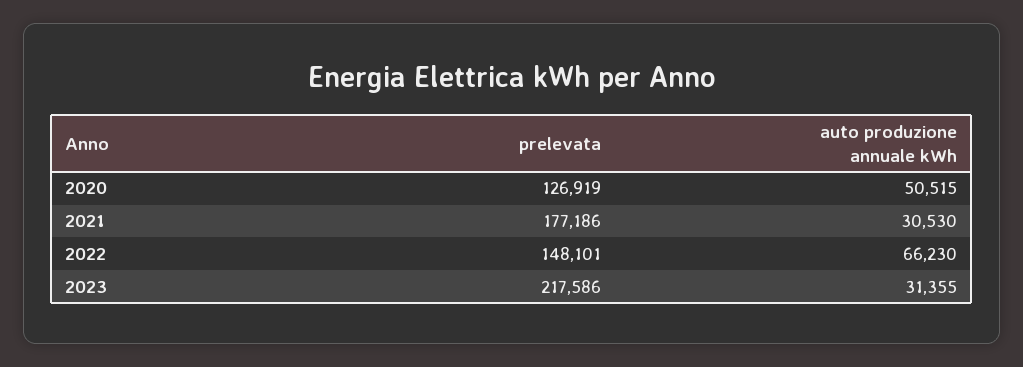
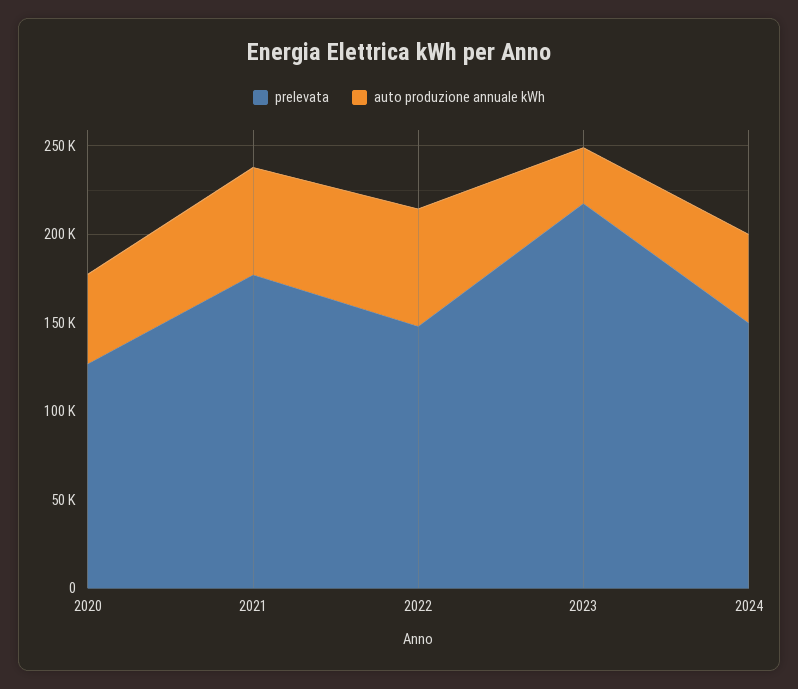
auto produzione annuale kWh, 2021: 30530 -> 60000
prelevata, 2024: none -> 150000
auto produzione annuale kWh, 2024: none -> 50000

